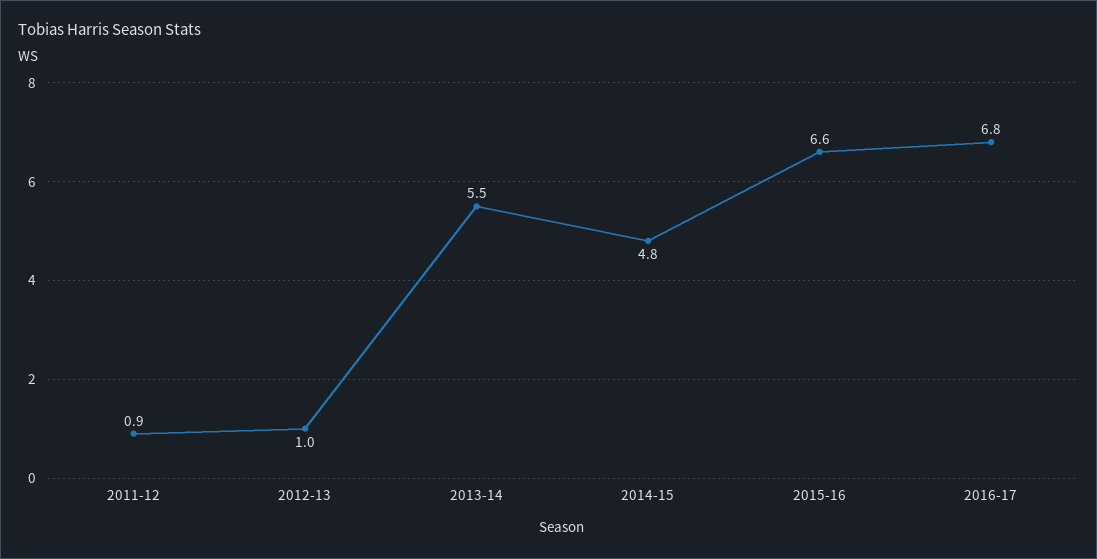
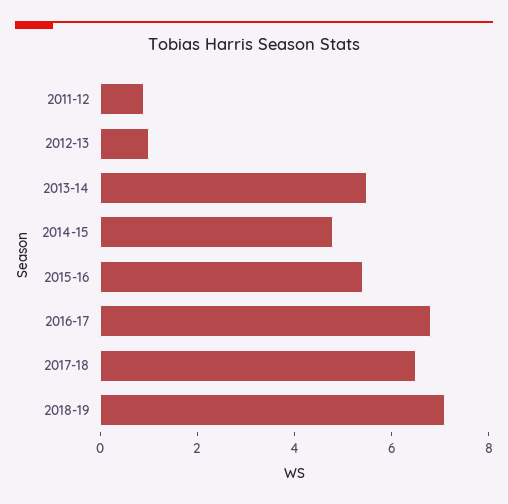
2015-16: 6.6 -> 5.5
2017-18: none -> 6.5
2018-19: none -> 7

